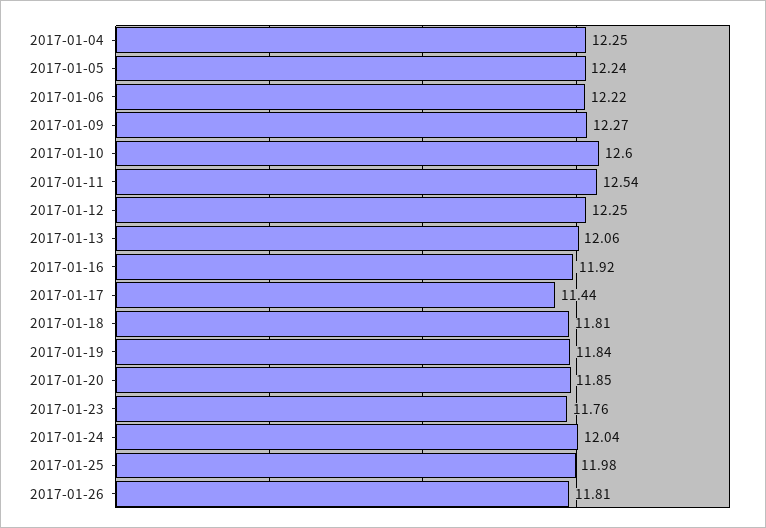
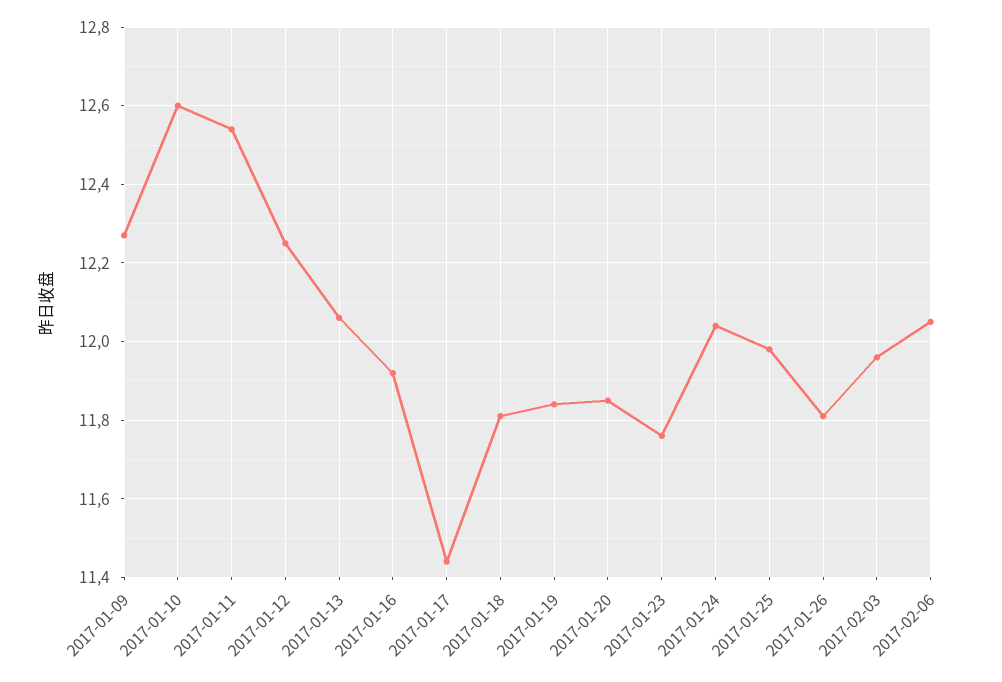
2017-01-04: 12.25 -> none
2017-01-05: 12.24 -> none
2017-01-06: 12.22 -> none
2017-02-03: none -> 11.95
2017-02-06: none -> 12.05

